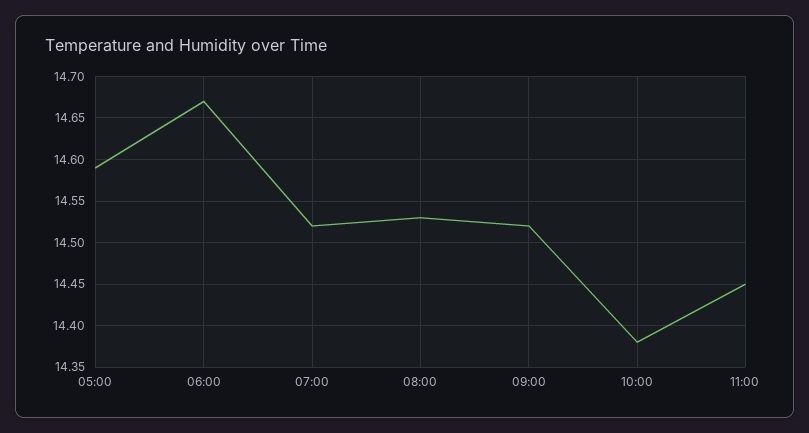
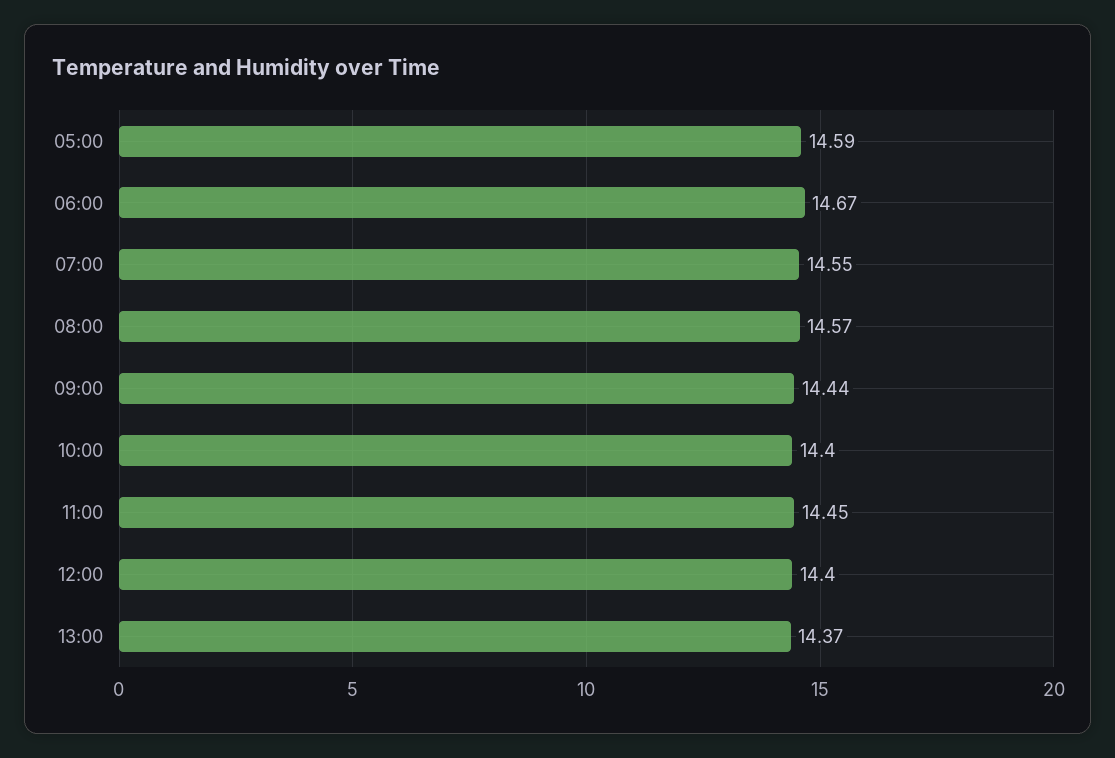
07:00: 14.52 -> 14.55
08:00: 14.53 -> 14.57
09:00: 14.52 -> 14.44
10:00: 14.38 -> 14.4
12:00: none -> 14.4
13:00: none -> 14.37

